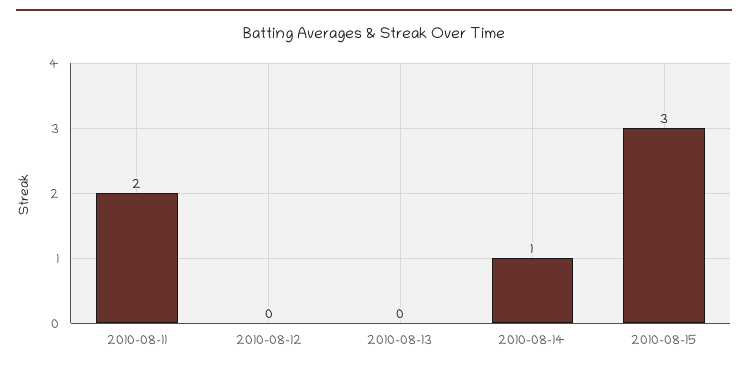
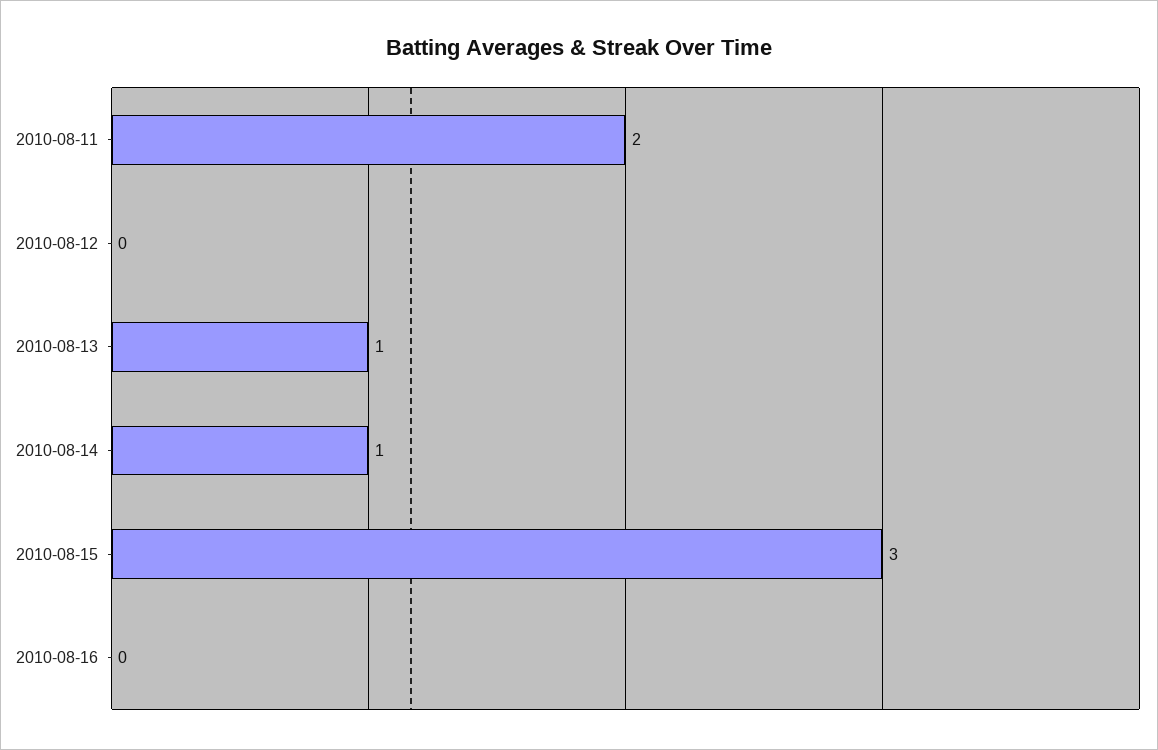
2010-08-13: 0 -> 1
2010-08-16: none -> 0

